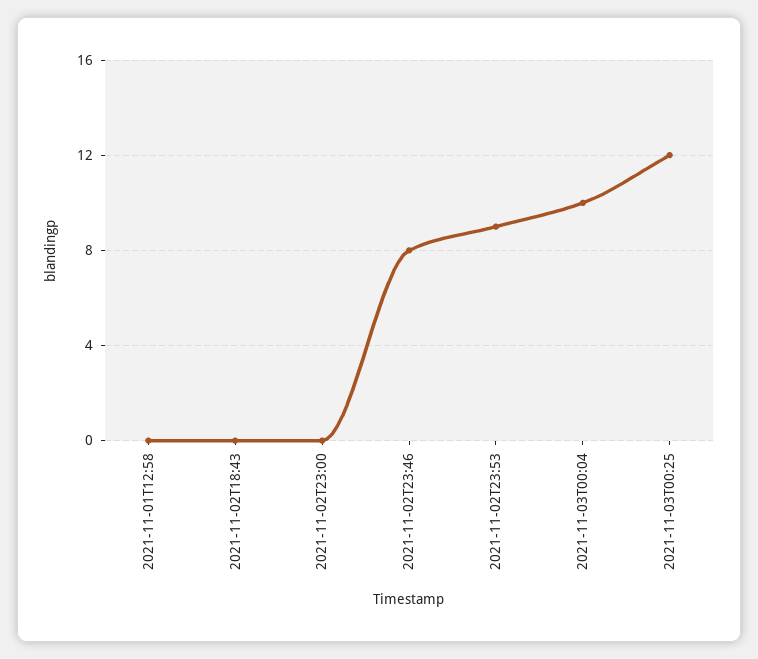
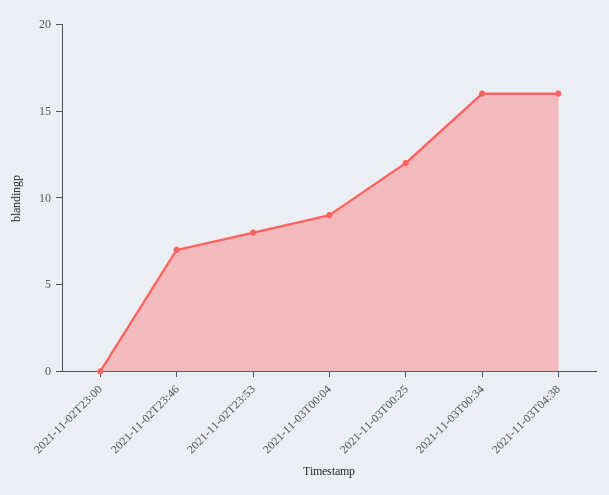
2021-11-01T12:58: 0 -> none
2021-11-02T18:43: 0 -> none
2021-11-02T23:46: 8 -> 7
2021-11-02T23:53: 9 -> 8
2021-11-03T00:04: 10 -> 9
2021-11-03T00:34: none -> 16
2021-11-03T04:38: none -> 16

